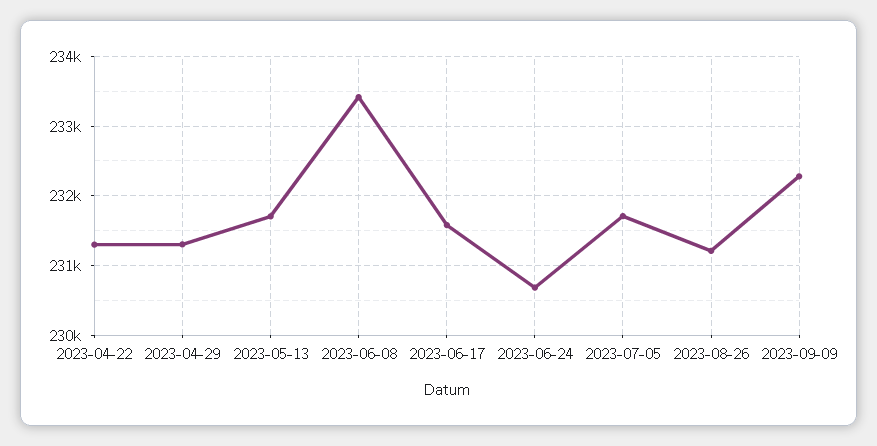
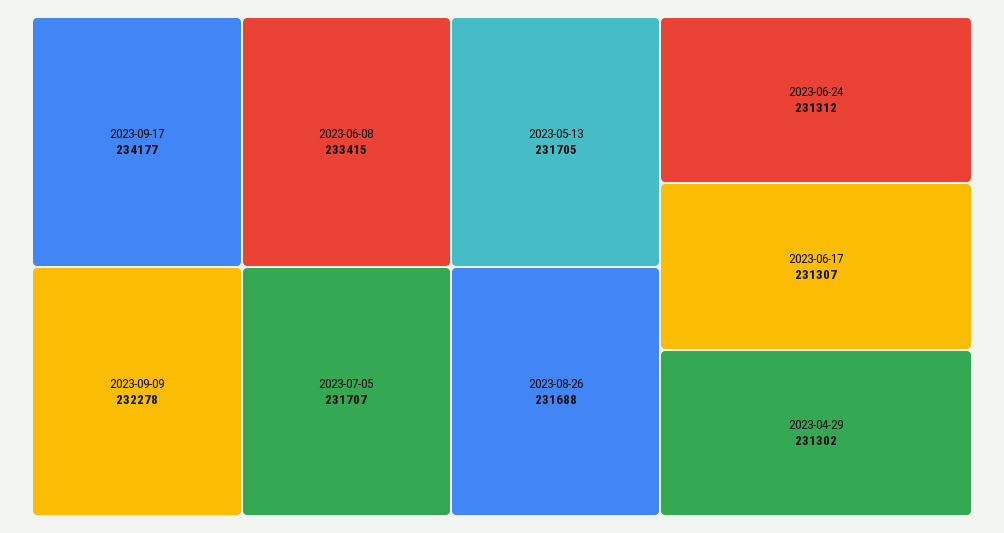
2023-04-22: 231300 -> none
2023-06-17: 231600 -> 231307
2023-06-24: 230700 -> 231312
2023-08-26: 231200 -> 231688
2023-09-17: none -> 234177

